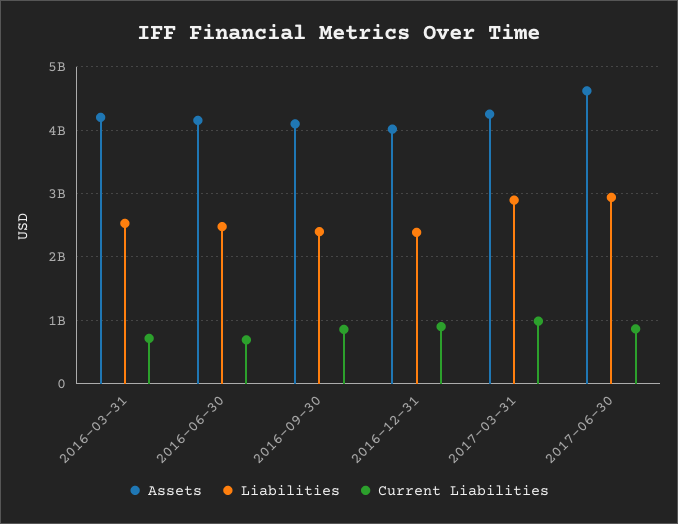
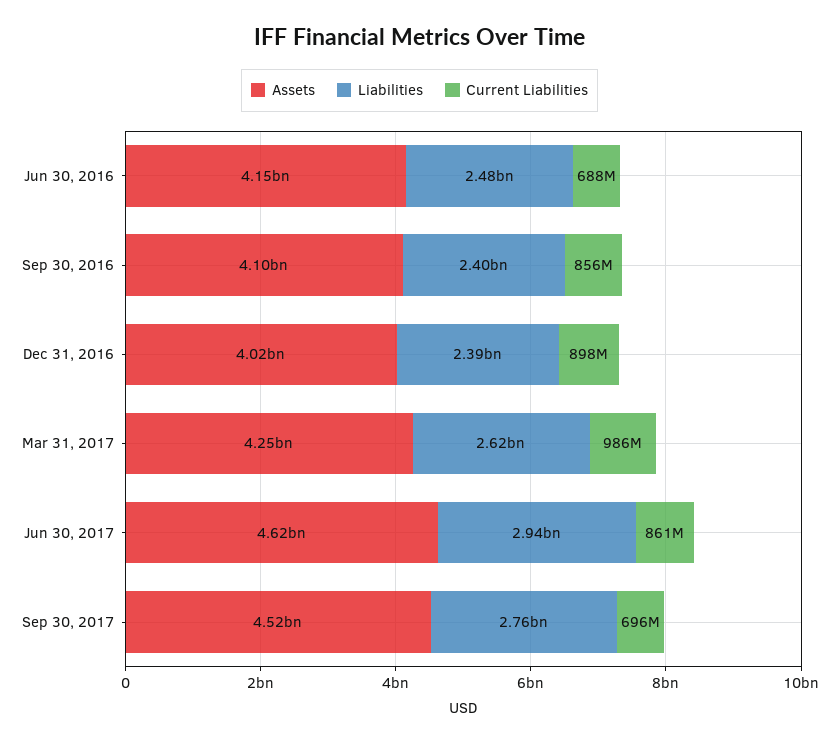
Assets, 2016-03-31: 4200000000 -> none
Liabilities, 2016-03-31: 2500000000 -> none
Current Liabilities, 2016-03-31: 700000000 -> none
Liabilities, 2017-03-31: 2900000000 -> 2620000000
Assets, Sep 30, 2017: none -> 4520000000
Liabilities, Sep 30, 2017: none -> 2760000000
Current Liabilities, Sep 30, 2017: none -> 696000000

